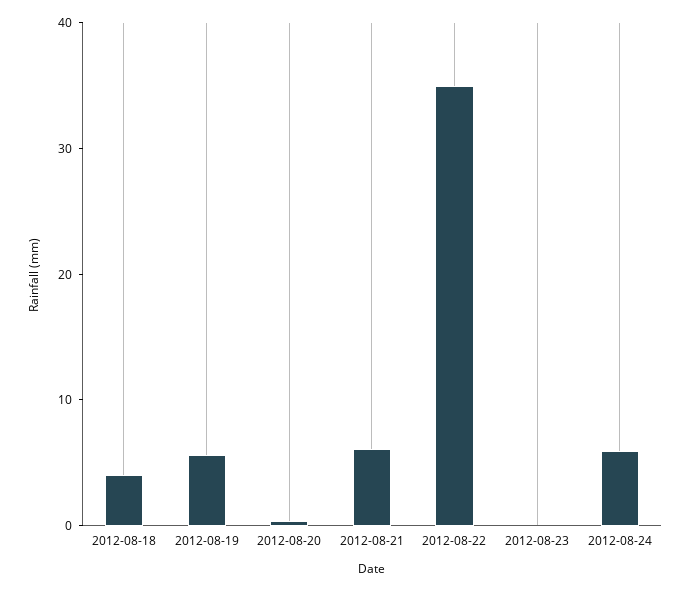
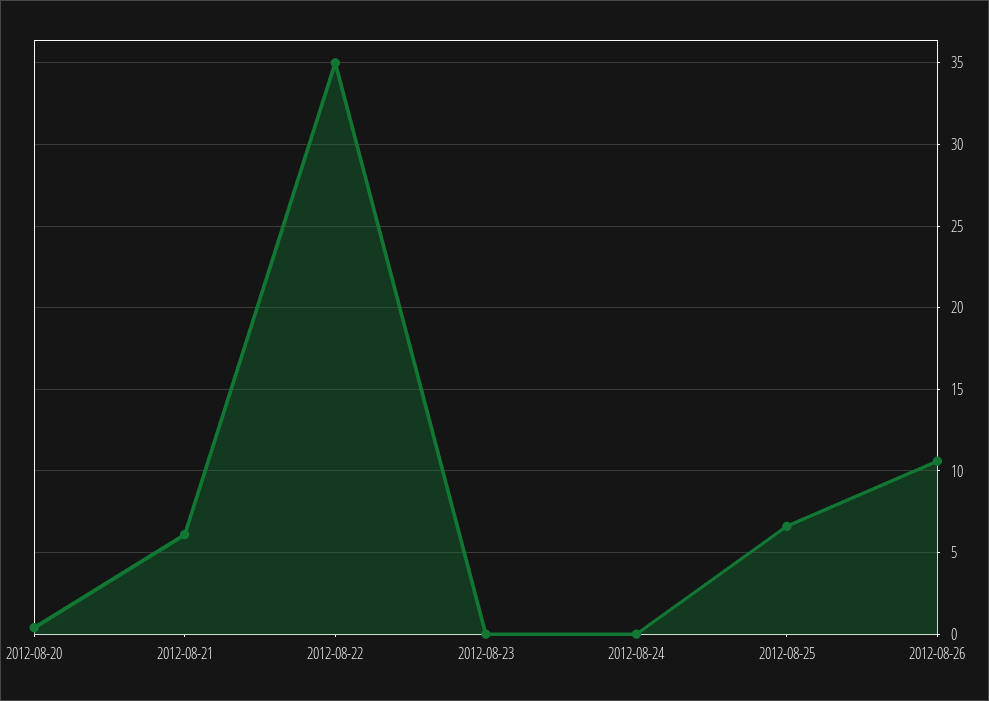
2012-08-18: 4 -> none
2012-08-19: 6 -> none
2012-08-24: 6 -> 0
2012-08-25: none -> 6.5
2012-08-26: none -> 10.5

